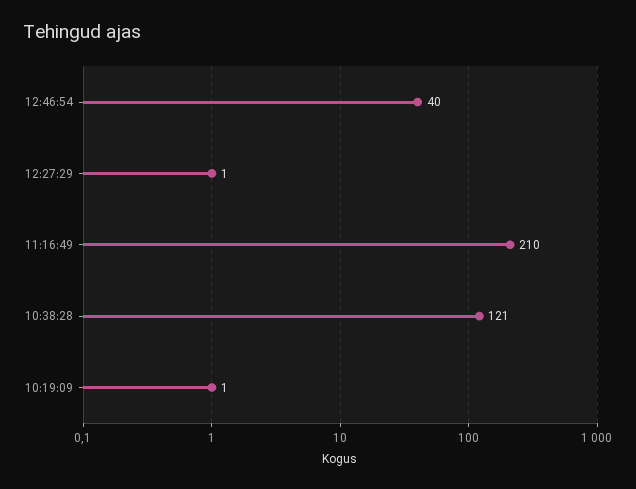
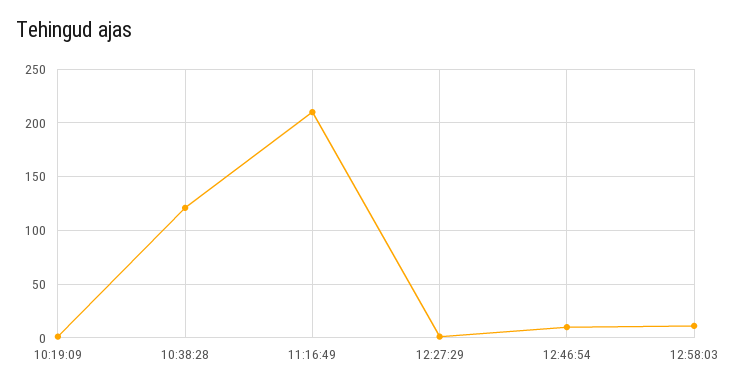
12:46:54: 40 -> 10
12:58:03: none -> 10

